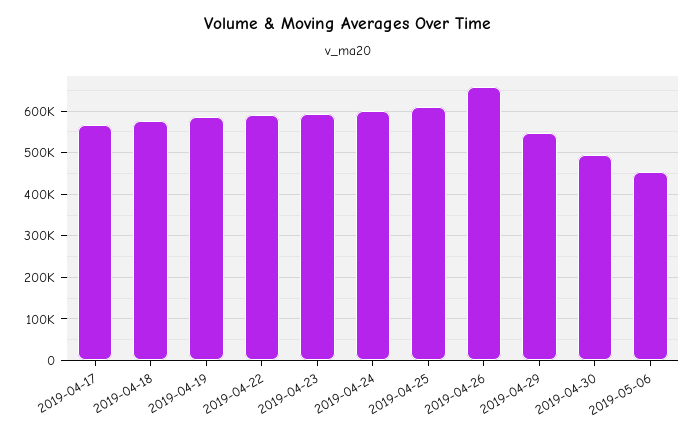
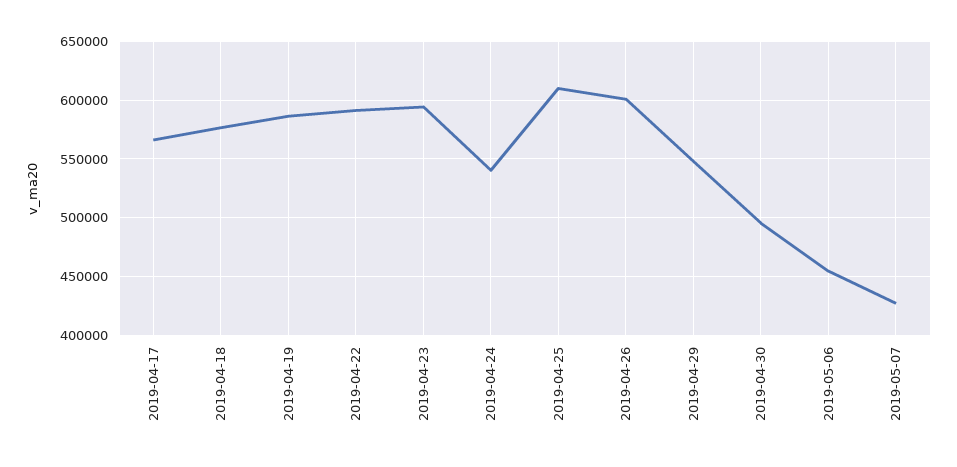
2019-04-24: 600000 -> 540000
2019-04-26: 660000 -> 600000
2019-05-07: none -> 430000

